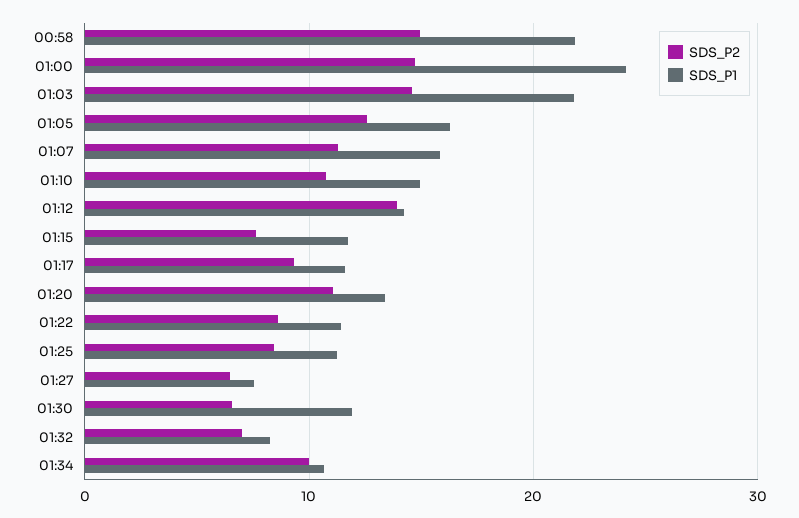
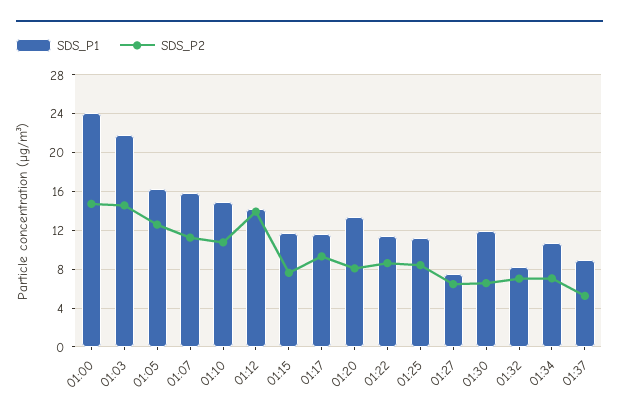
SDS_P2, 00:58: 15 -> none
SDS_P1, 00:58: 22 -> none
SDS_P2, 01:20: 11 -> 8
SDS_P2, 01:34: 10 -> 7
SDS_P1, 01:37: none -> 9
SDS_P2, 01:37: none -> 5

